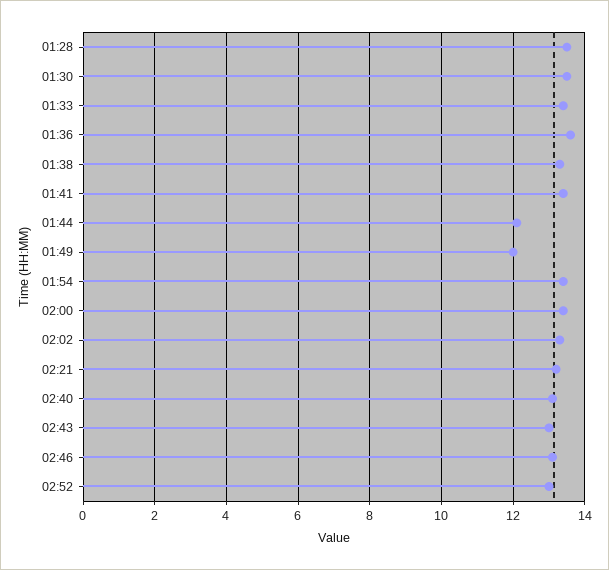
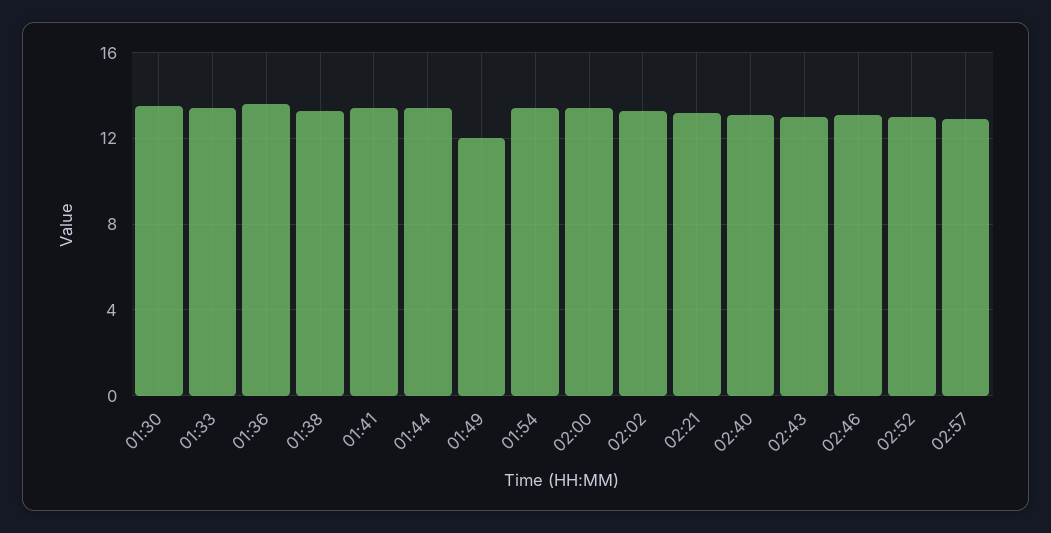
01:28: 13.5 -> none
01:44: 12 -> 13.5
02:57: none -> 13

